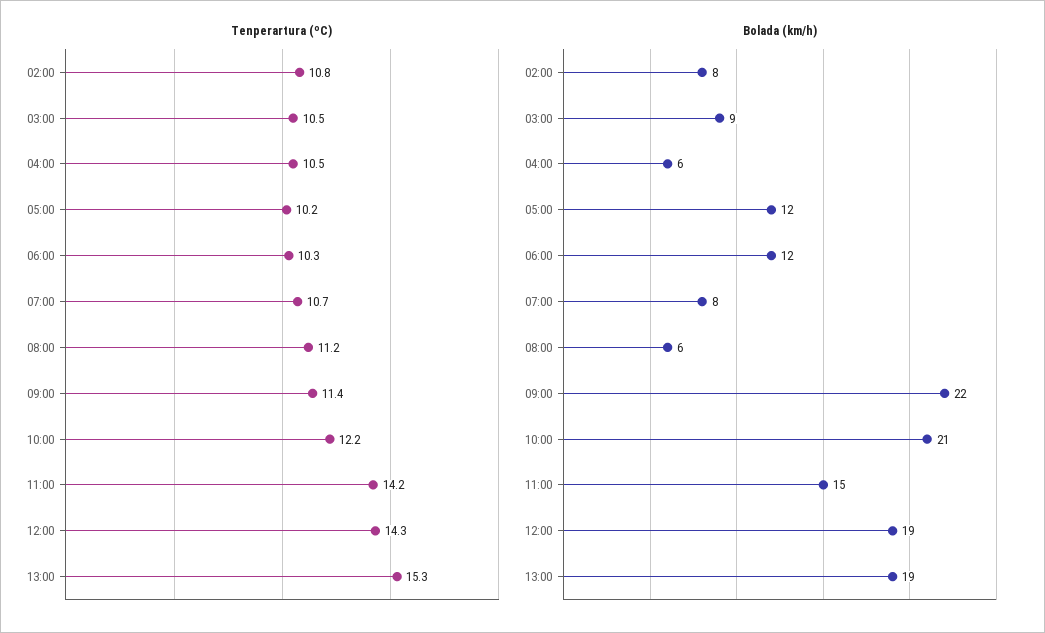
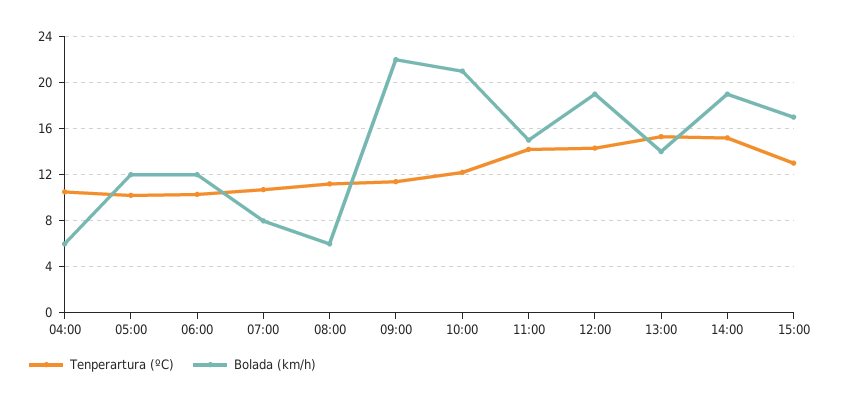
Tenperartura (ºC), 02:00: 10.8 -> none
Tenperartura (ºC), 03:00: 10.5 -> none
Bolada (km/h), 02:00: 8 -> none
Bolada (km/h), 03:00: 9 -> none
Bolada (km/h), 13:00: 19 -> 14
Tenperartura (ºC), 14:00: none -> 15
Bolada (km/h), 14:00: none -> 19
Tenperartura (ºC), 15:00: none -> 13
Bolada (km/h), 15:00: none -> 17

